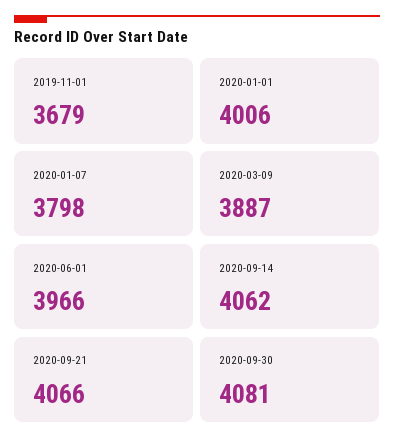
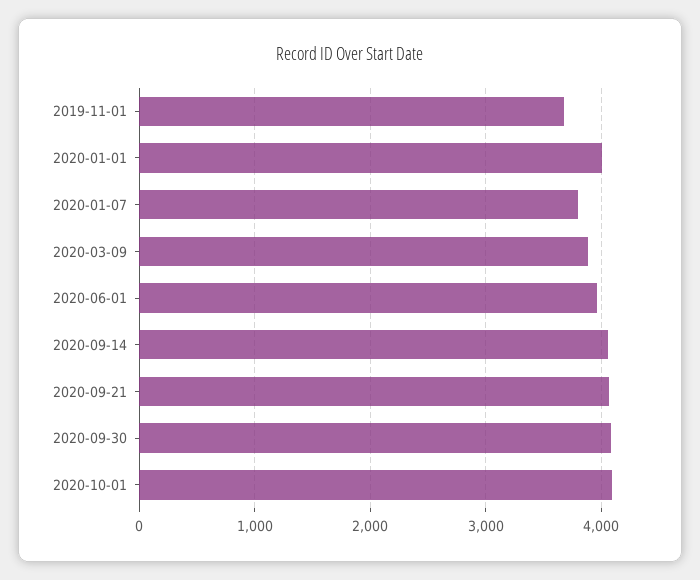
2020-10-01: none -> 4100

